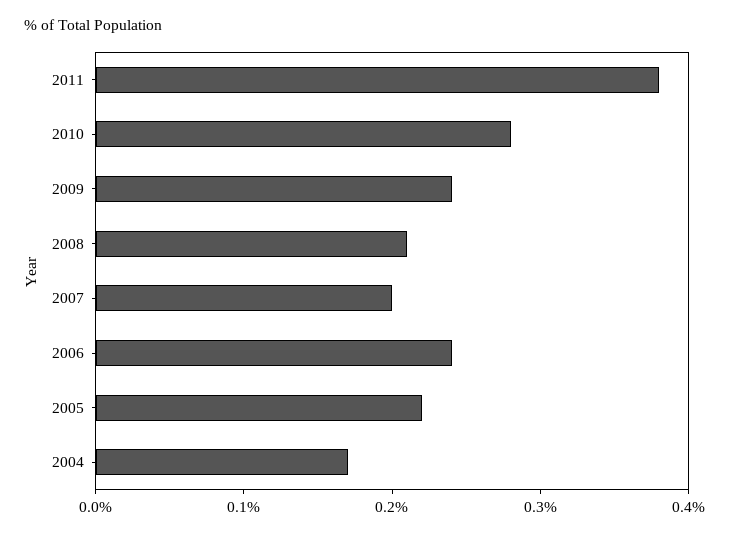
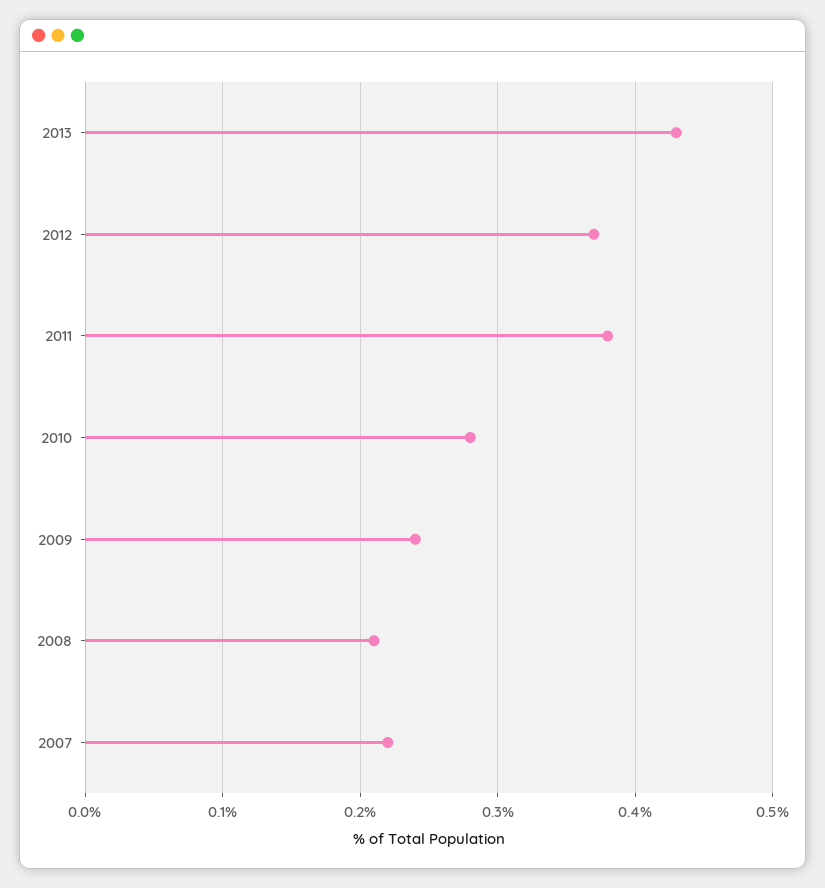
2007: 0.2 -> 0.22
2006: 0.24 -> none
2005: 0.22 -> none
2004: 0.17 -> none
2013: none -> 0.43
2012: none -> 0.37

